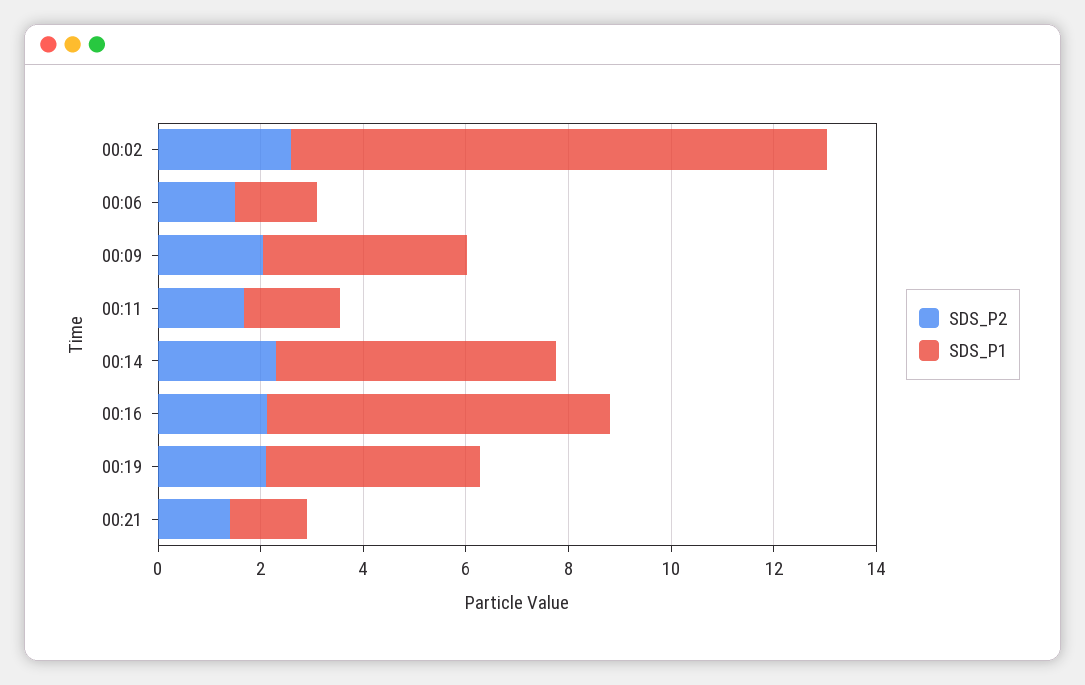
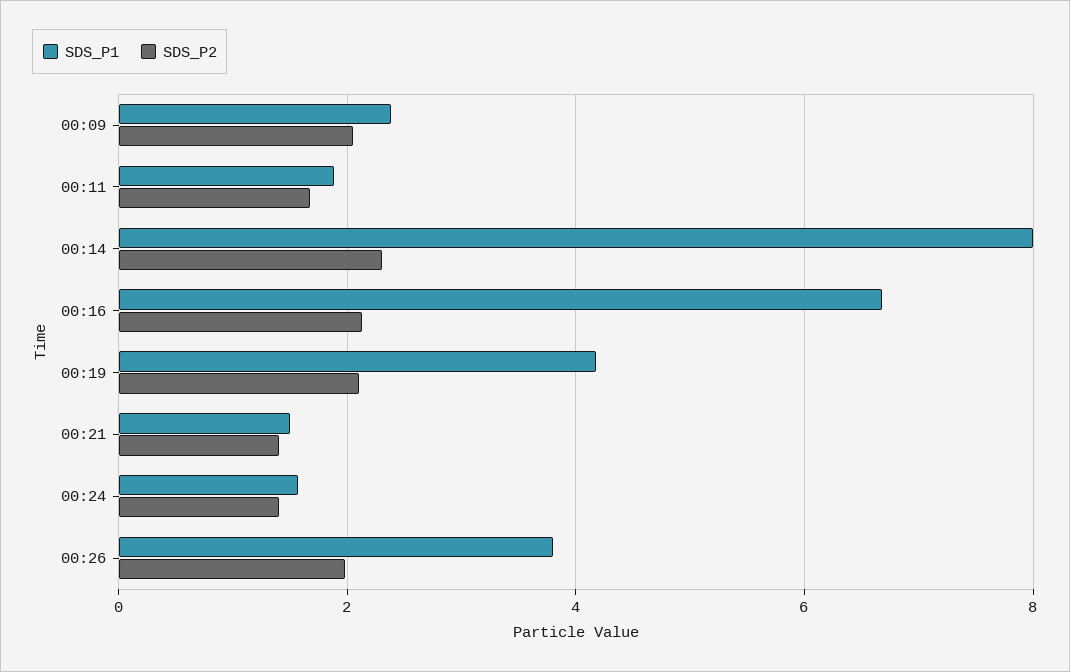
SDS_P2, 00:02: 2.5 -> none
SDS_P1, 00:02: 10.5 -> none
SDS_P2, 00:06: 1.5 -> none
SDS_P1, 00:06: 1.5 -> none
SDS_P1, 00:09: 4 -> 2.4
SDS_P1, 00:14: 5.5 -> 8
SDS_P1, 00:24: none -> 1.6
SDS_P2, 00:24: none -> 1.4
SDS_P1, 00:26: none -> 3.8
SDS_P2, 00:26: none -> 2

